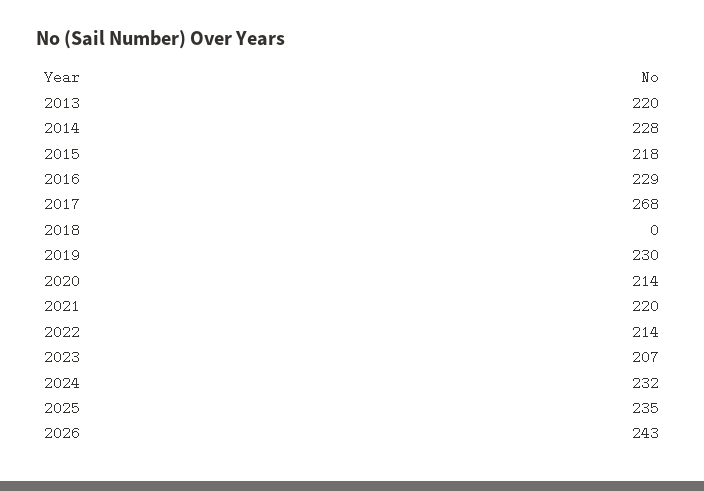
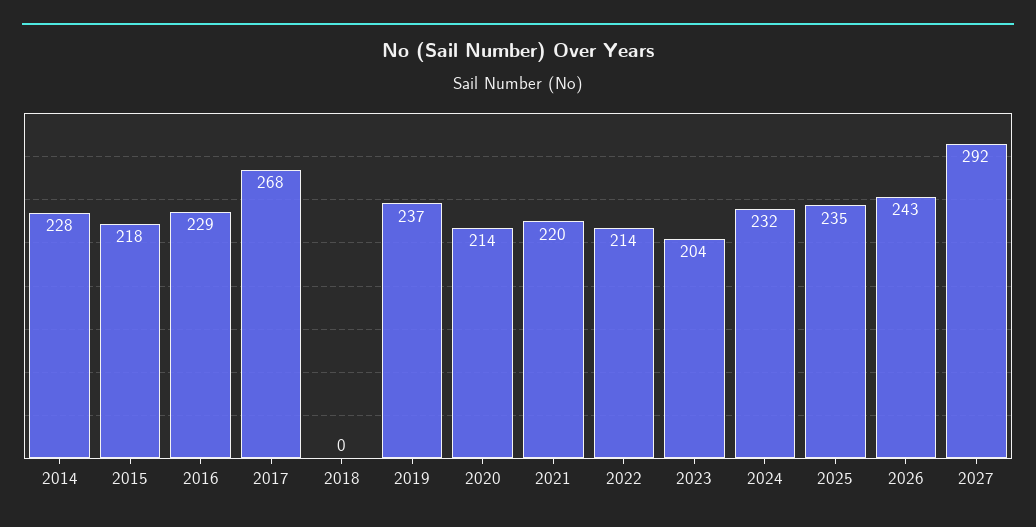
2013: 220 -> none
2019: 230 -> 237
2023: 207 -> 204
2027: none -> 292

